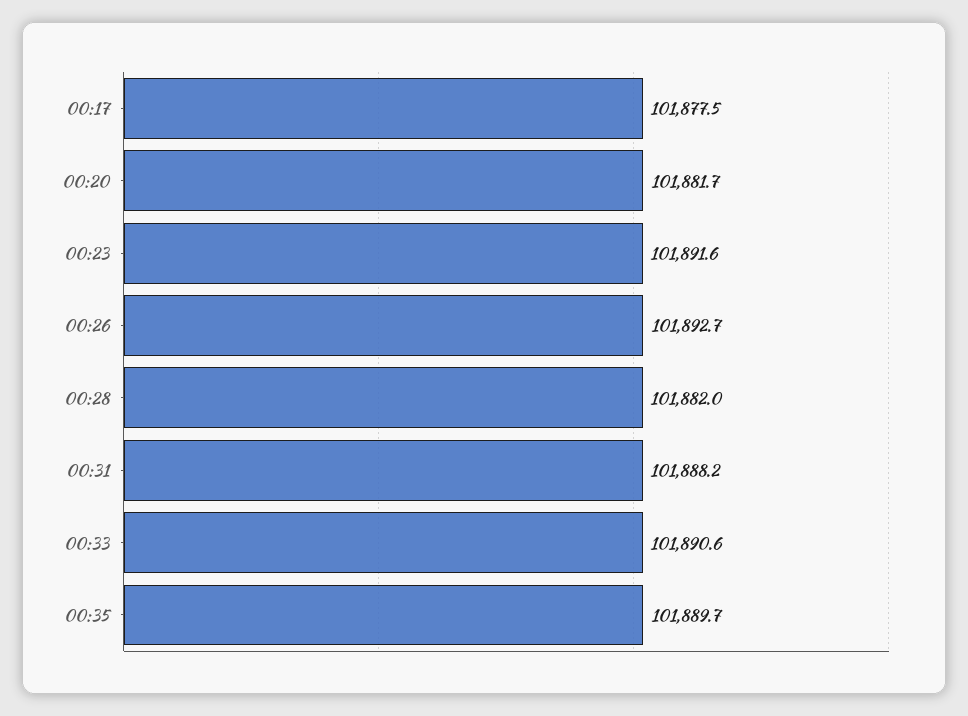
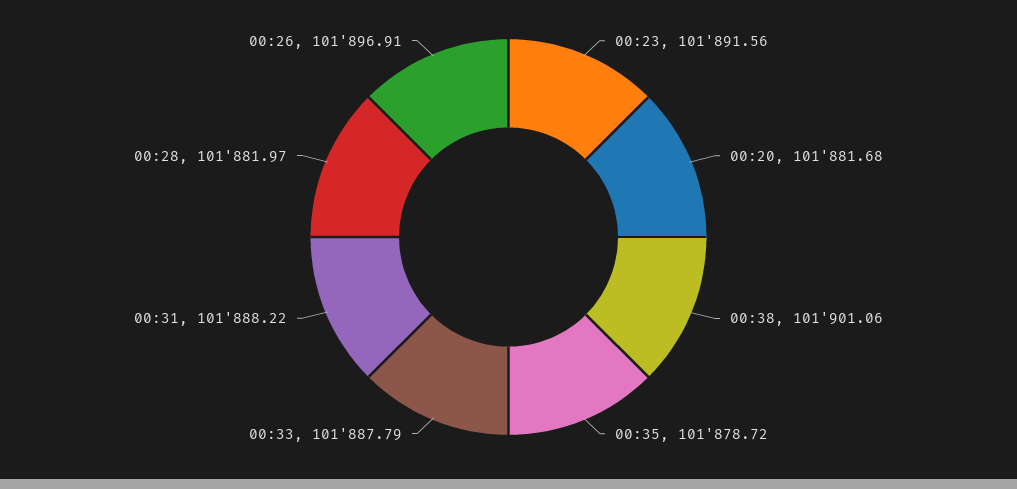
00:17: 101877.5 -> none
00:26: 101892.7 -> 101896.91
00:33: 101890.6 -> 101887.79
00:35: 101889.7 -> 101878.72
00:38: none -> 101901.06

